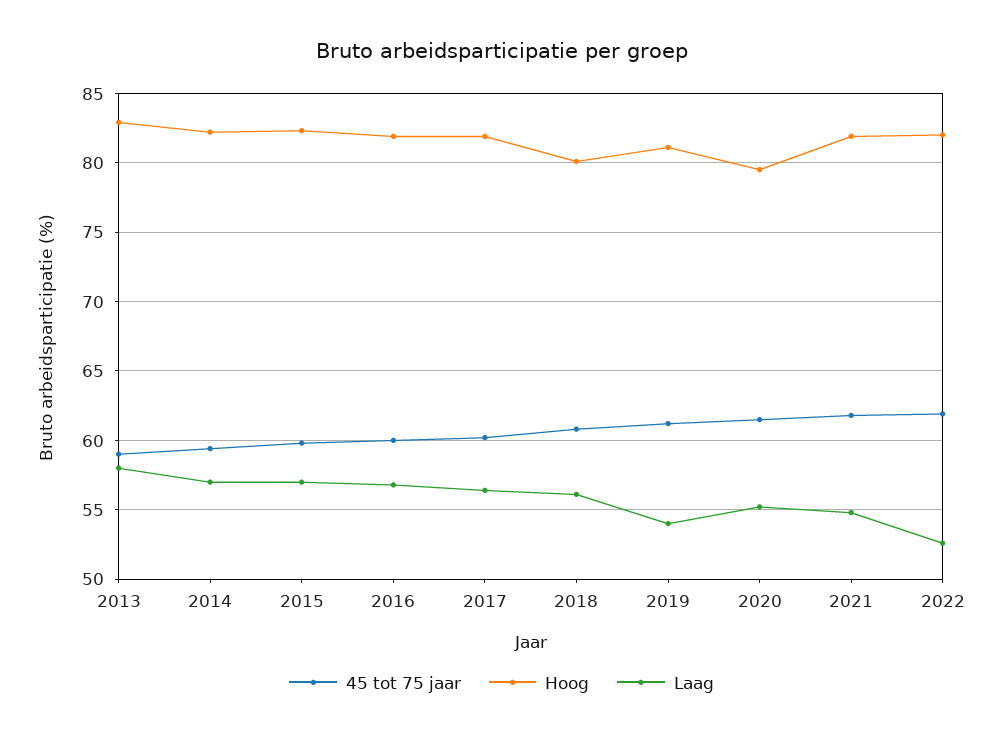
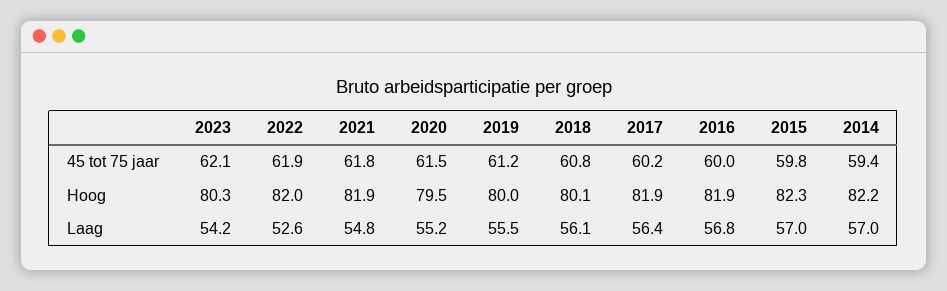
45 tot 75 jaar, 2013: 59 -> none
Hoog, 2013: 83 -> none
Laag, 2013: 58 -> none
Hoog, 2019: 81 -> 80
Laag, 2019: 54 -> 55.5
45 tot 75 jaar, 2023: none -> 62.1
Hoog, 2023: none -> 80.3
Laag, 2023: none -> 54.2

